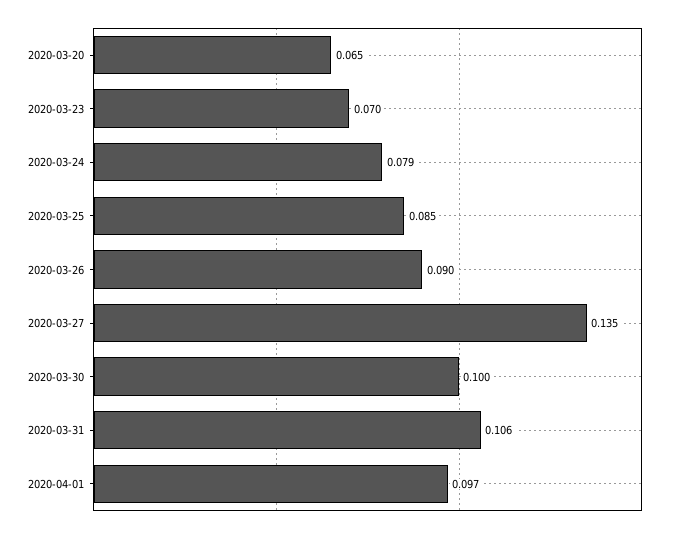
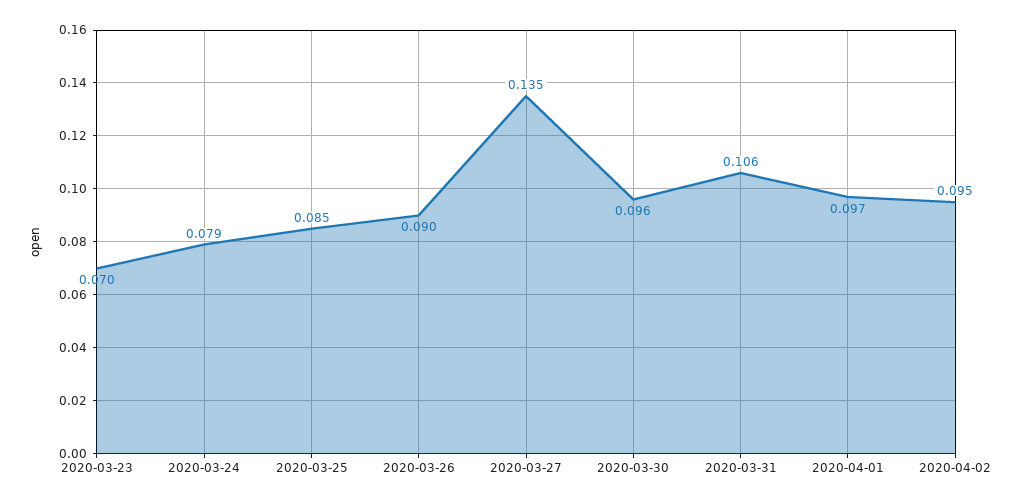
2020-03-20: 0.065 -> none
2020-03-30: 0.1 -> 0.096
2020-04-02: none -> 0.095

